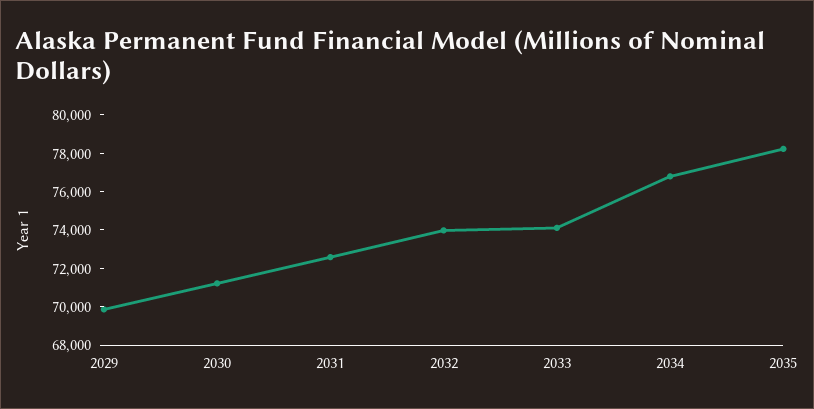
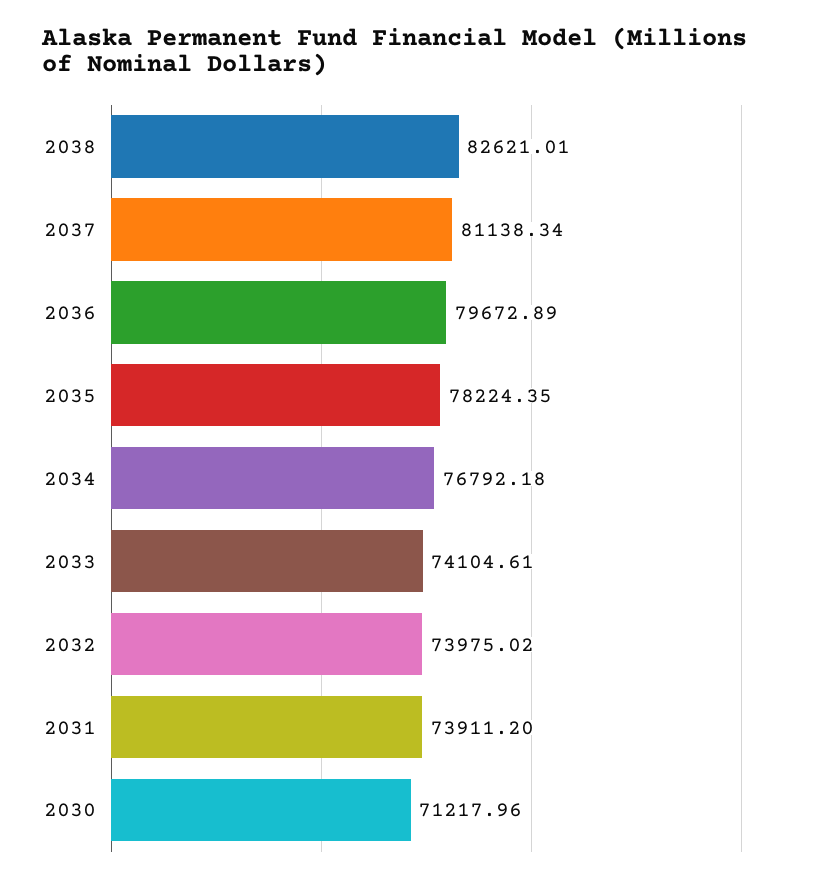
2029: 70000 -> none
2031: 72500 -> 73911.2
2038: none -> 82621.01
2037: none -> 81138.34
2036: none -> 79672.89

